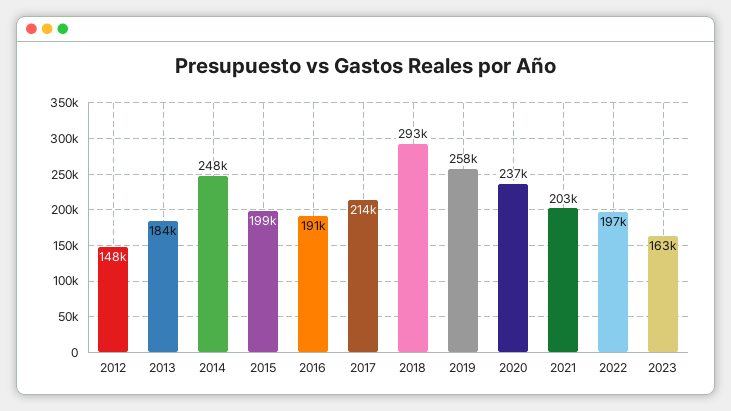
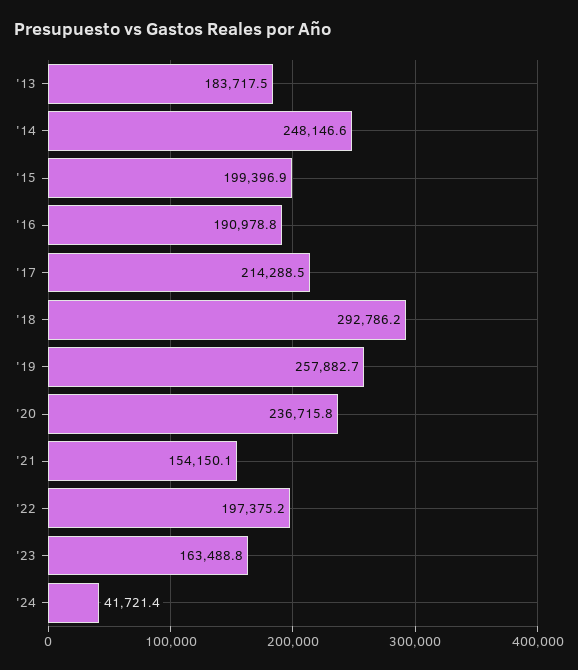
2012: 148000 -> none
2021: 203000 -> 154150.1
'24: none -> 41721.4

